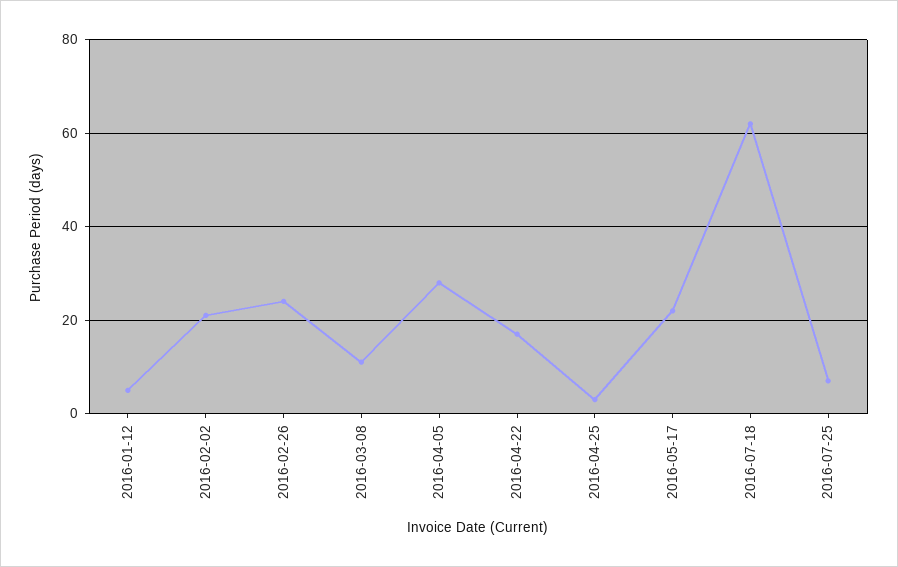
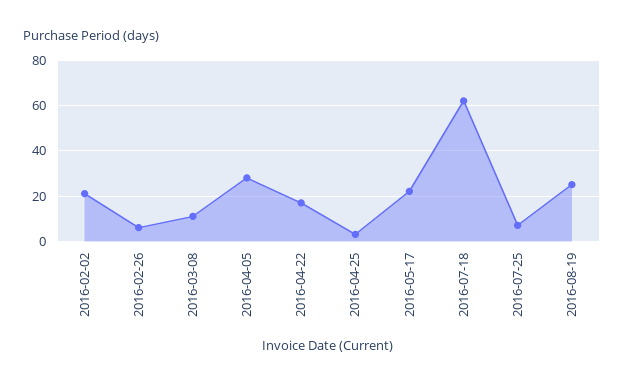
2016-01-12: 5 -> none
2016-02-26: 25 -> 5
2016-08-19: none -> 25

